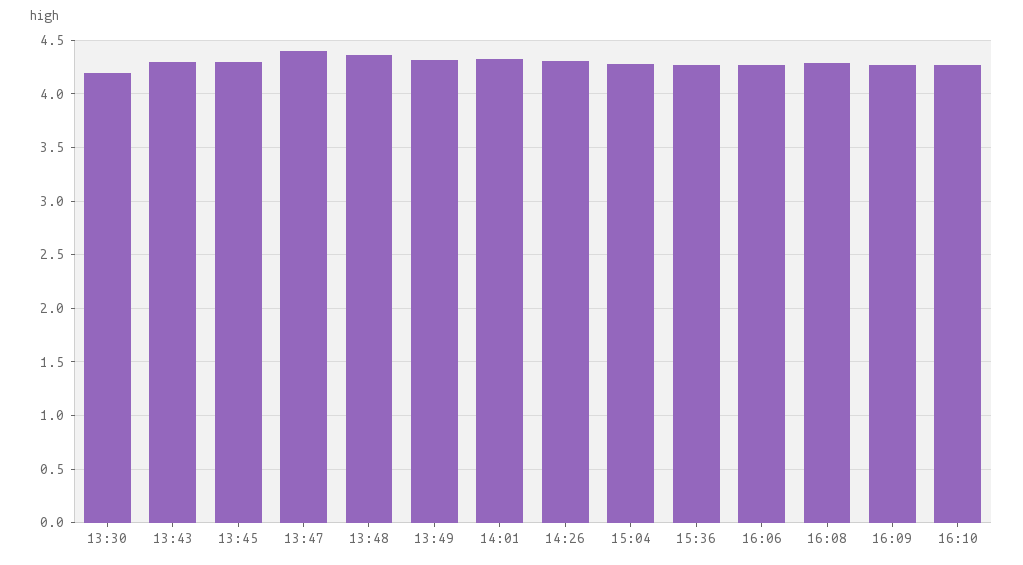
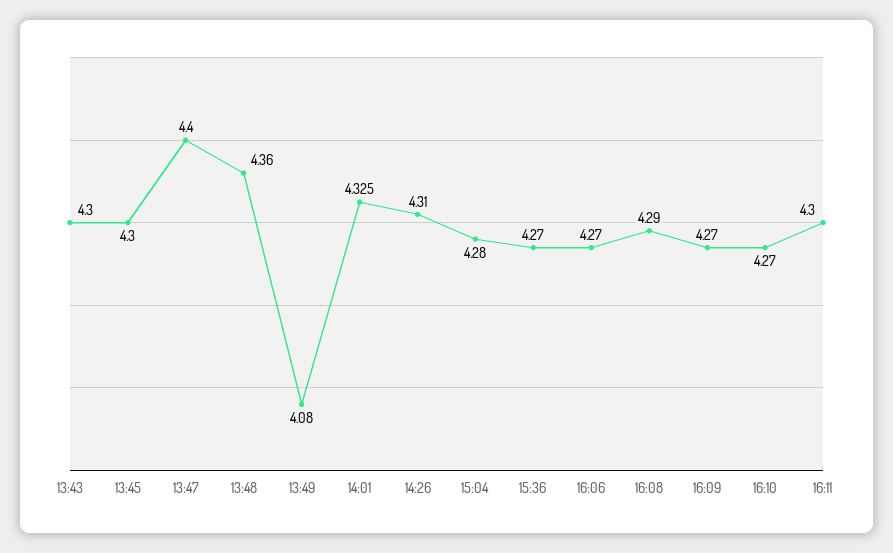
13:30: 4.2 -> none
13:49: 4.3 -> 4.08
16:11: none -> 4.3

